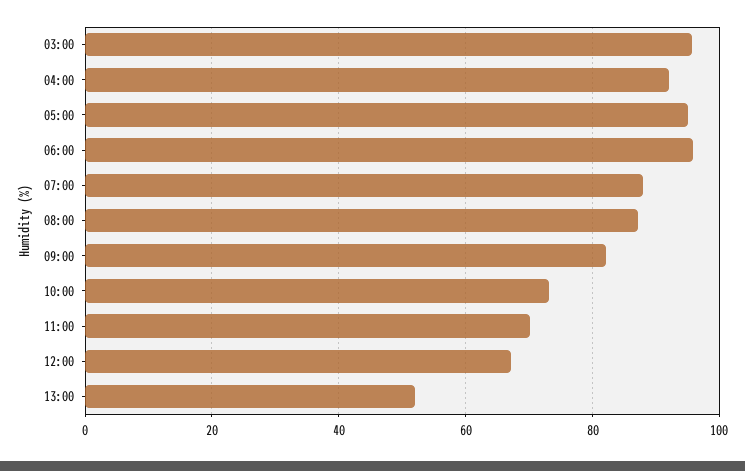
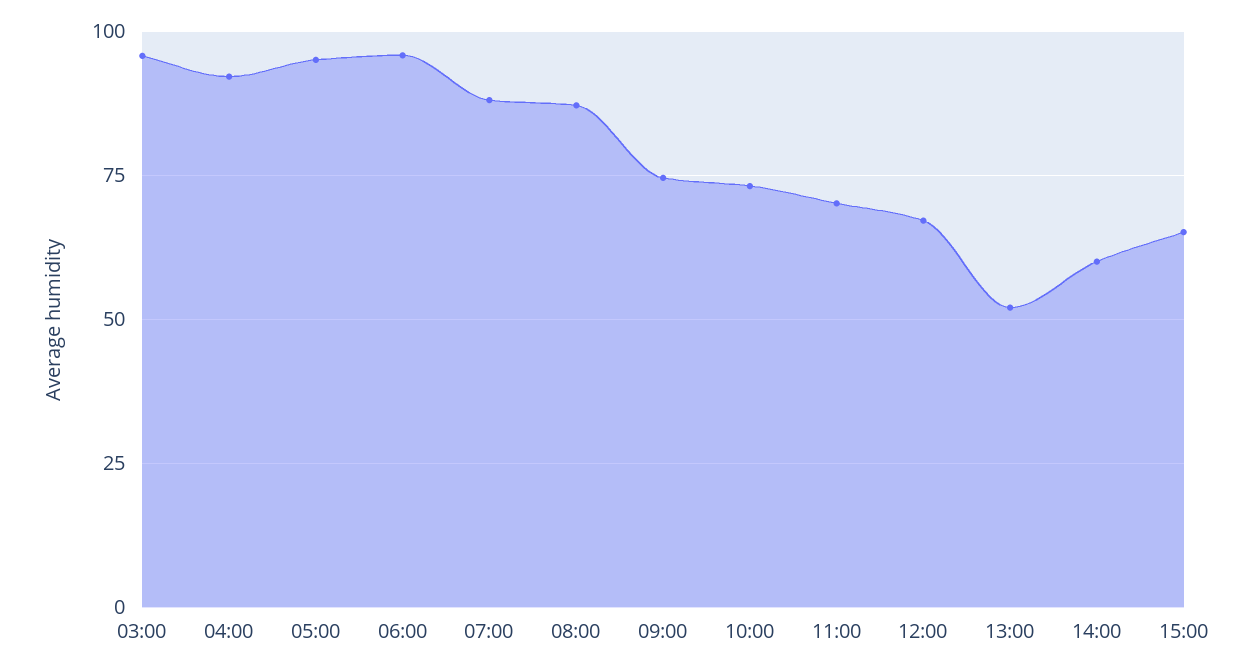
09:00: 82 -> 75
14:00: none -> 60
15:00: none -> 65

